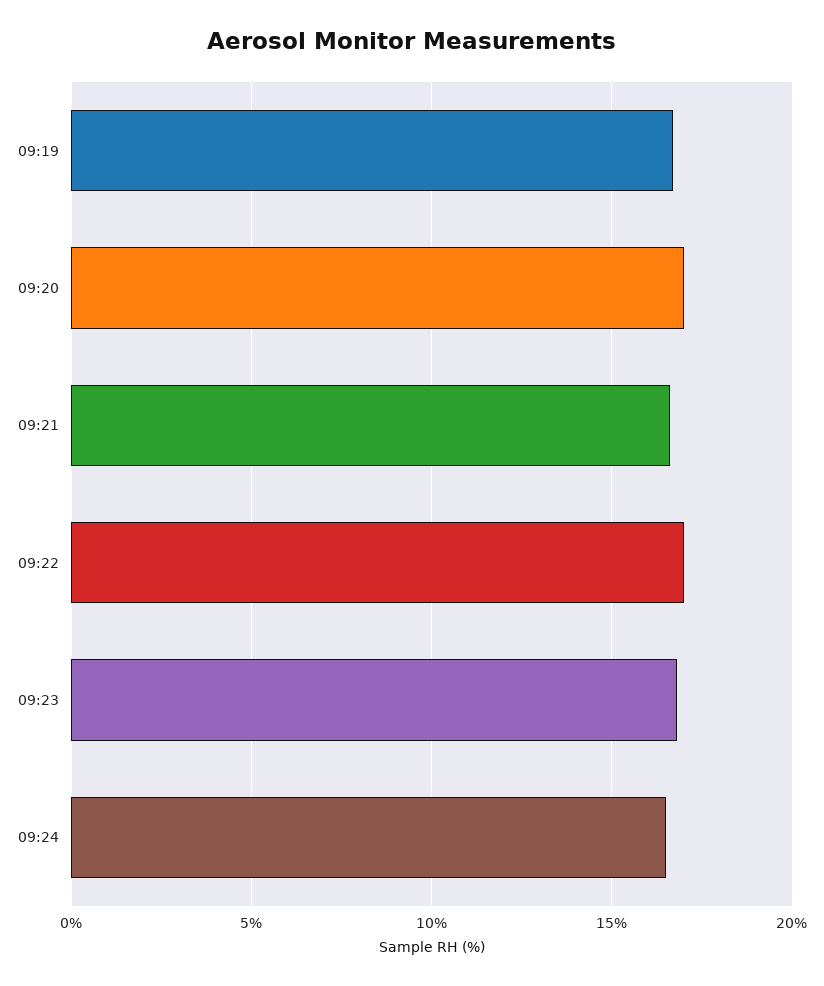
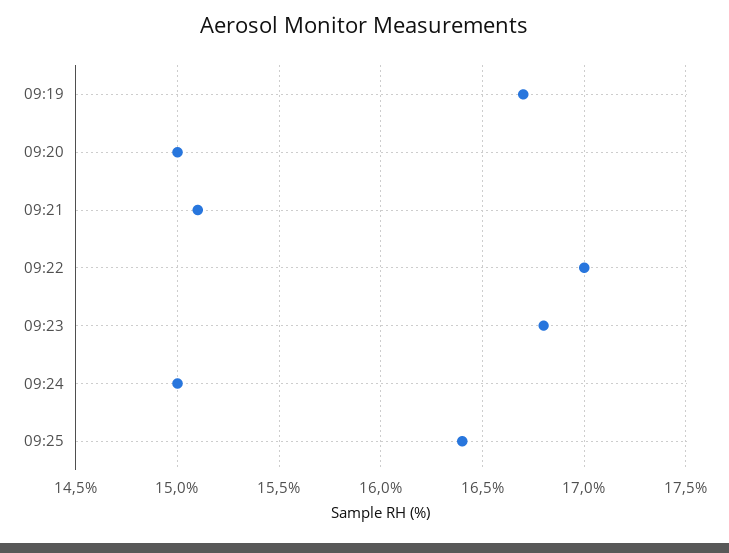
09:20: 17 -> 15
09:21: 16.5 -> 15.1
09:24: 16.5 -> 15
09:25: none -> 16.4

